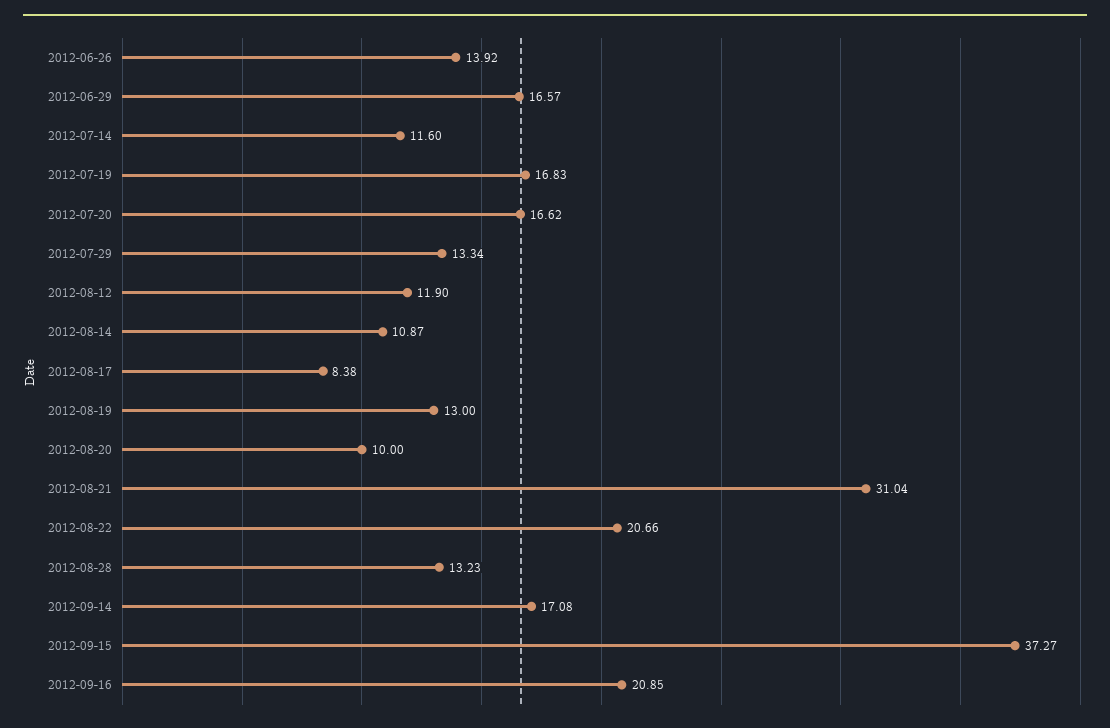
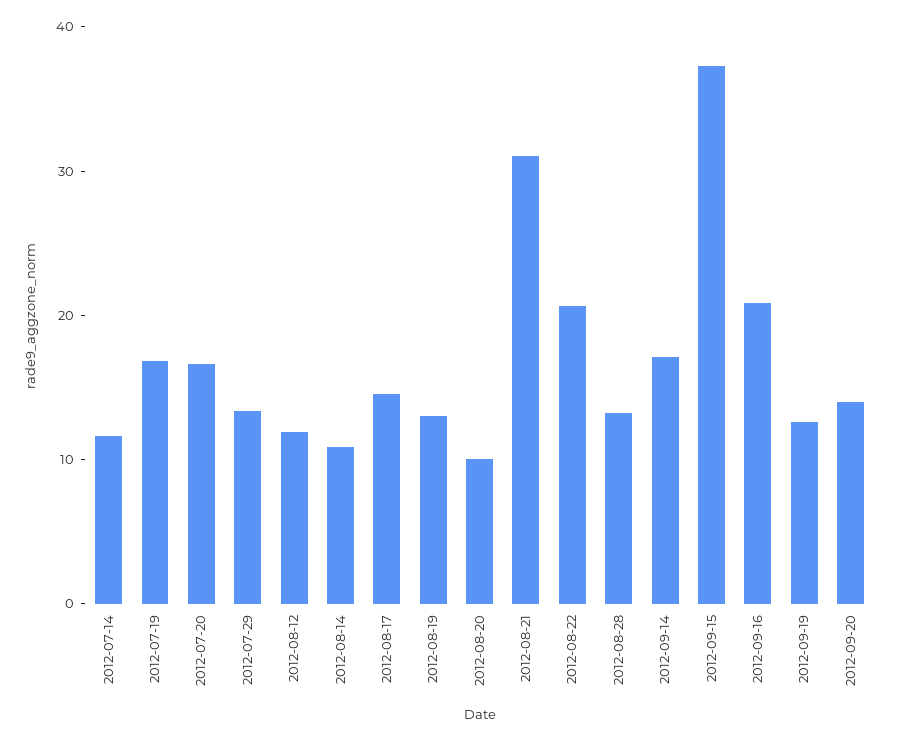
2012-06-26: 13.92 -> none
2012-06-29: 16.57 -> none
2012-08-17: 8.38 -> 14
2012-09-19: none -> 12
2012-09-20: none -> 14

